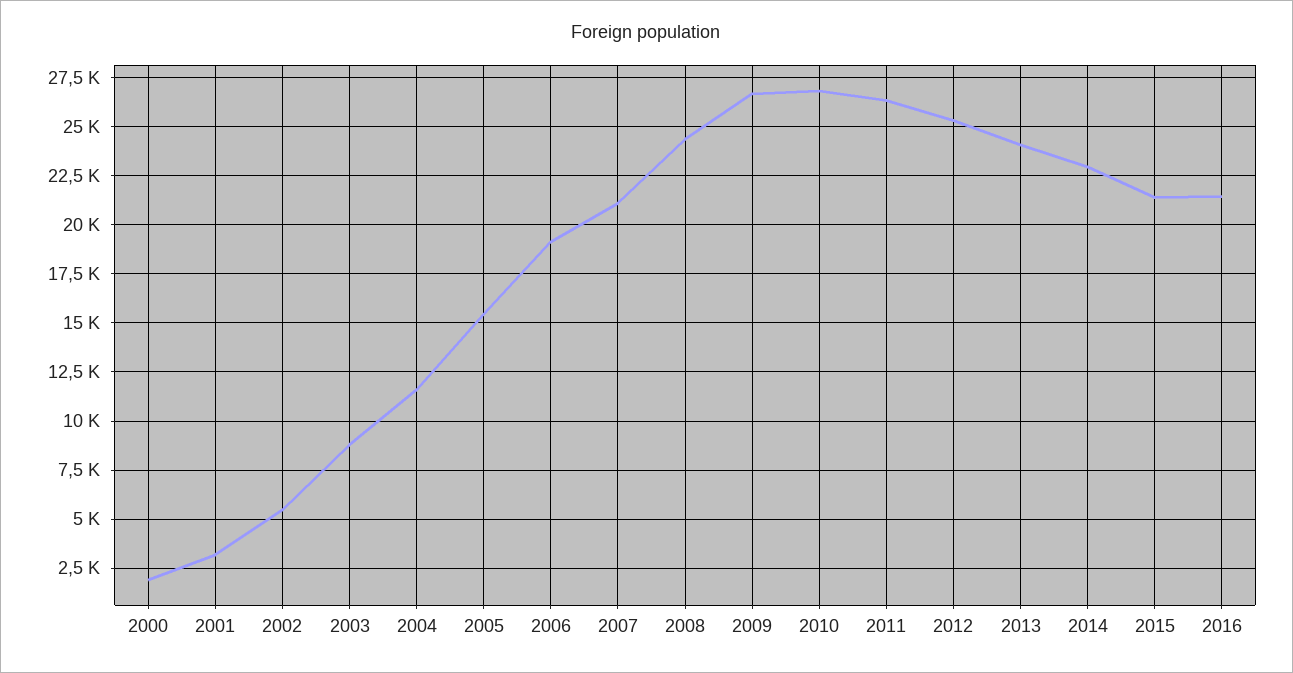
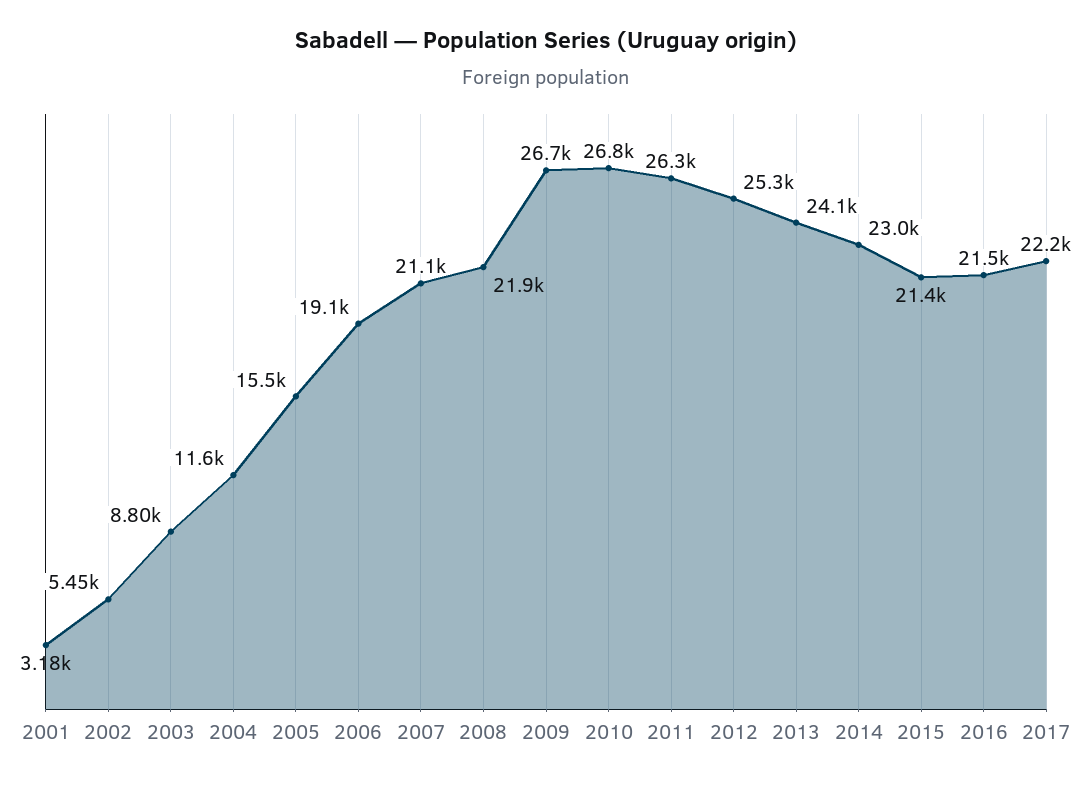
2000: 2000 -> none
2008: 24500 -> 21900
2017: none -> 22200

